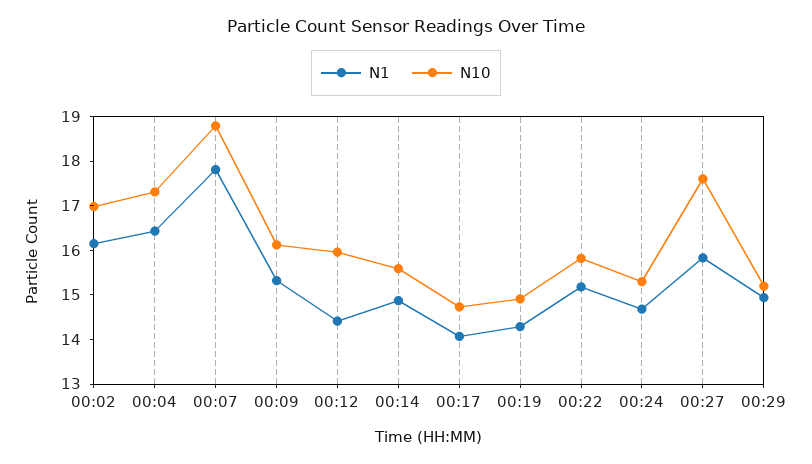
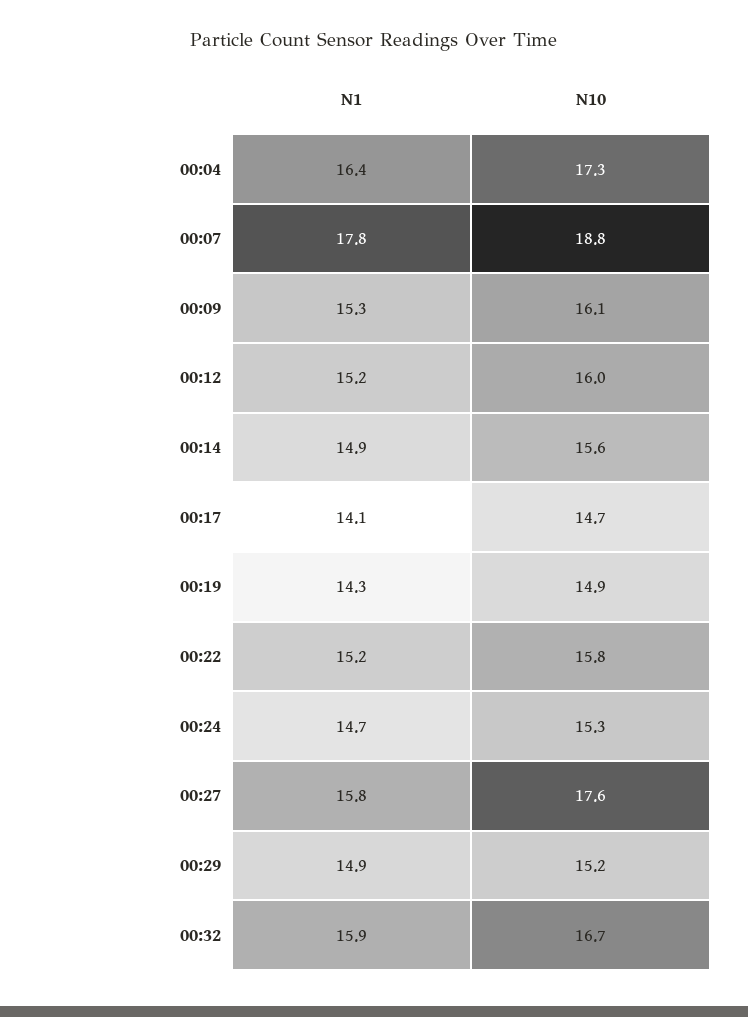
N1, 00:02: 16.2 -> none
N10, 00:02: 17 -> none
N1, 00:12: 14.4 -> 15.2
N1, 00:32: none -> 15.9
N10, 00:32: none -> 16.7

